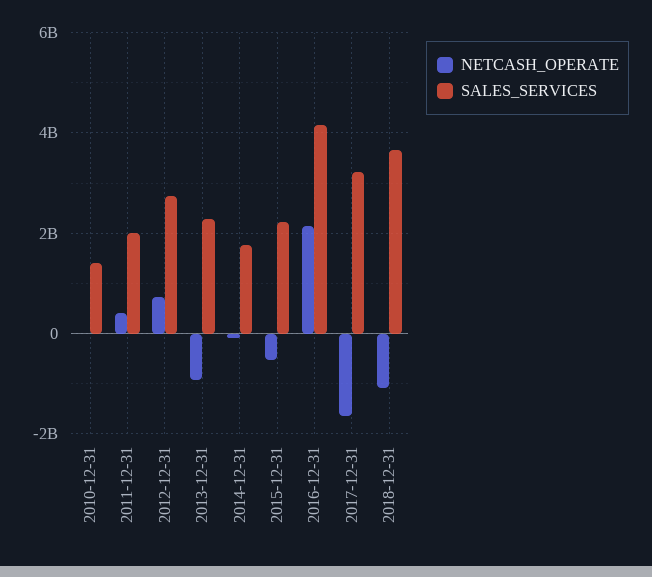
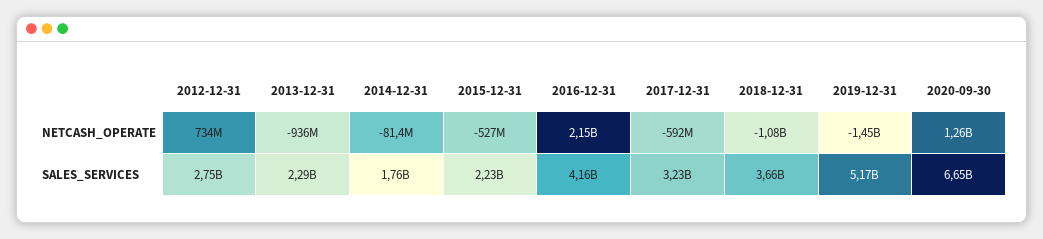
NETCASH_OPERATE, 2010-12-31: 0 -> none
SALES_SERVICES, 2010-12-31: 1400000000 -> none
NETCASH_OPERATE, 2011-12-31: 400000000 -> none
SALES_SERVICES, 2011-12-31: 2000000000 -> none
NETCASH_OPERATE, 2017-12-31: -1600000000 -> -592000000
NETCASH_OPERATE, 2019-12-31: none -> -1450000000
NETCASH_OPERATE, 2020-09-30: none -> 1260000000
SALES_SERVICES, 2019-12-31: none -> 5170000000
SALES_SERVICES, 2020-09-30: none -> 6650000000

